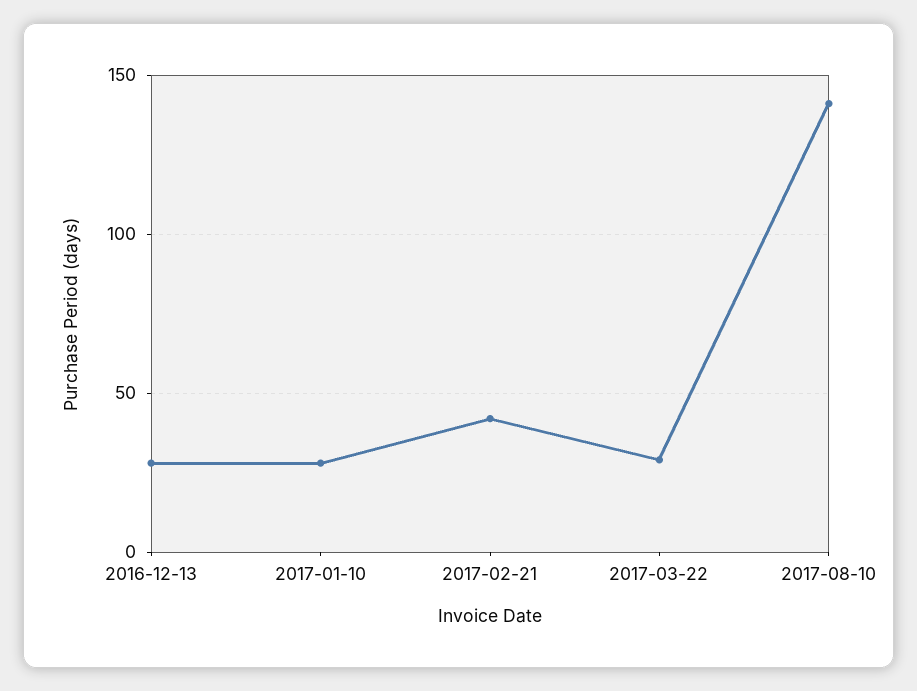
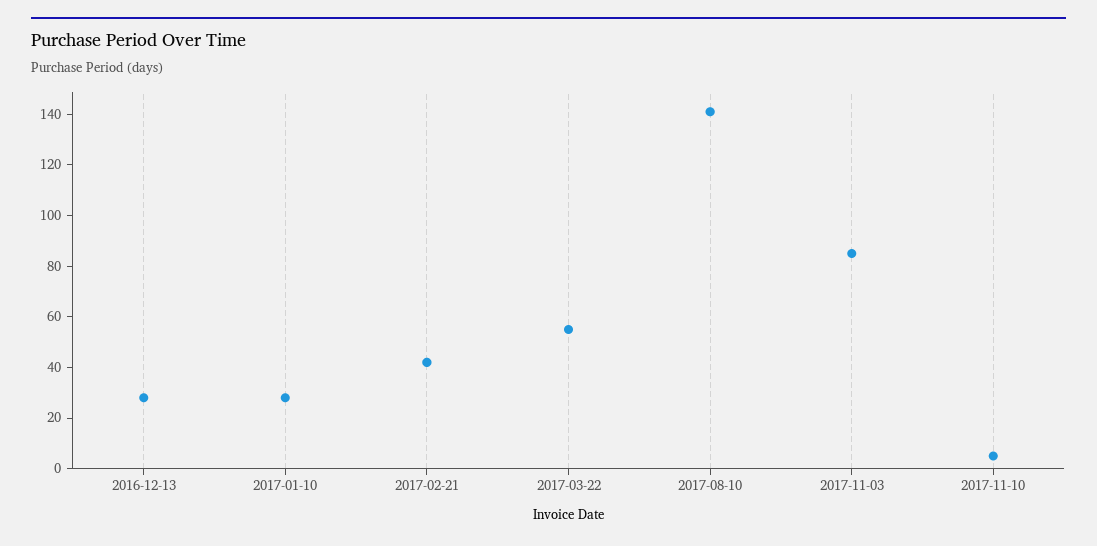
2017-03-22: 30 -> 55
2017-11-03: none -> 85
2017-11-10: none -> 5

